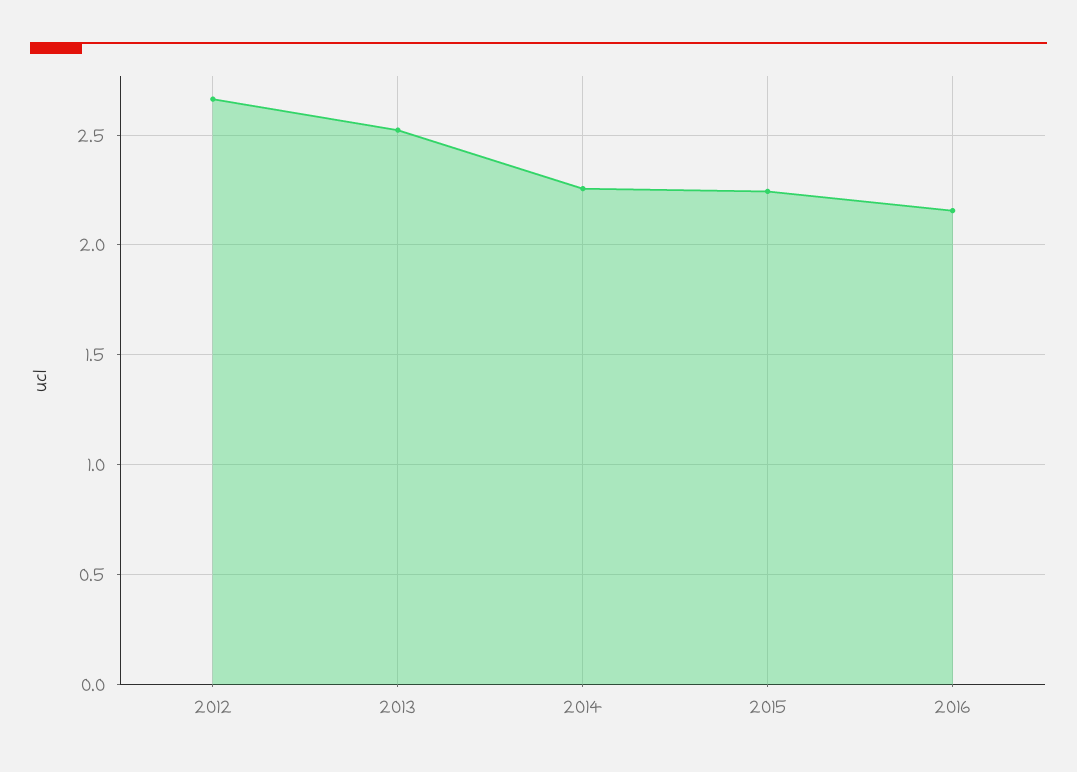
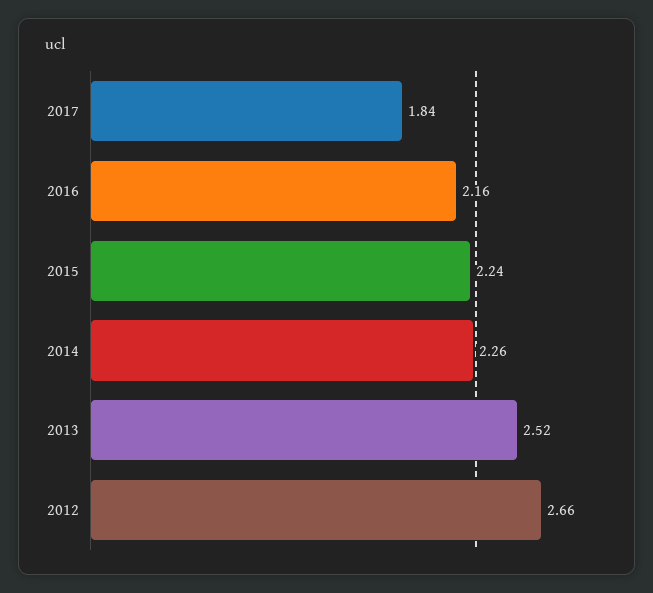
2017: none -> 1.84

